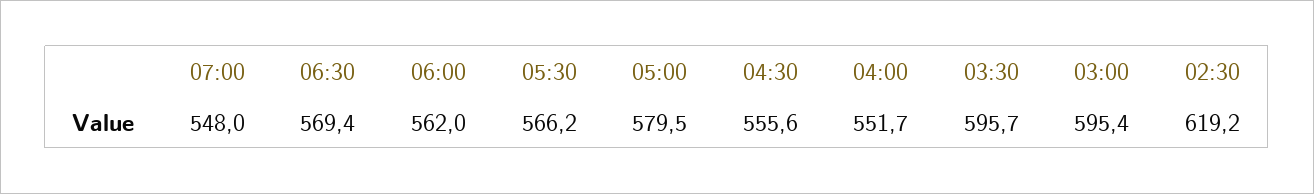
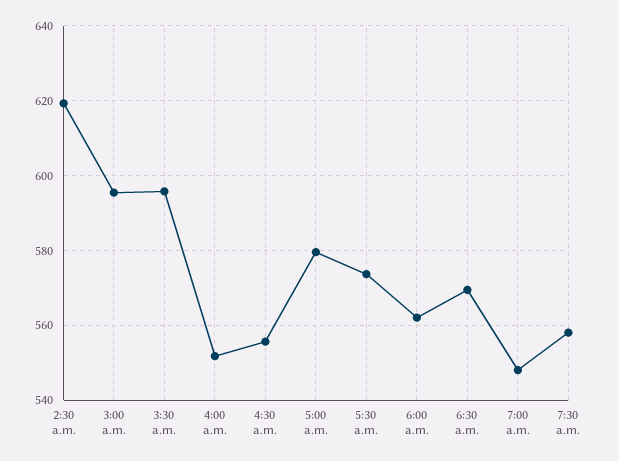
05:30: 566.2 -> 574
7:30 a.m.: none -> 558

